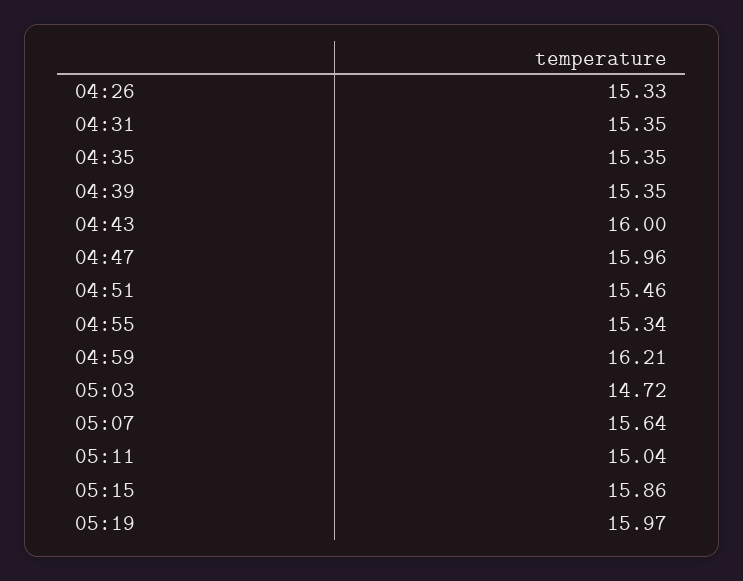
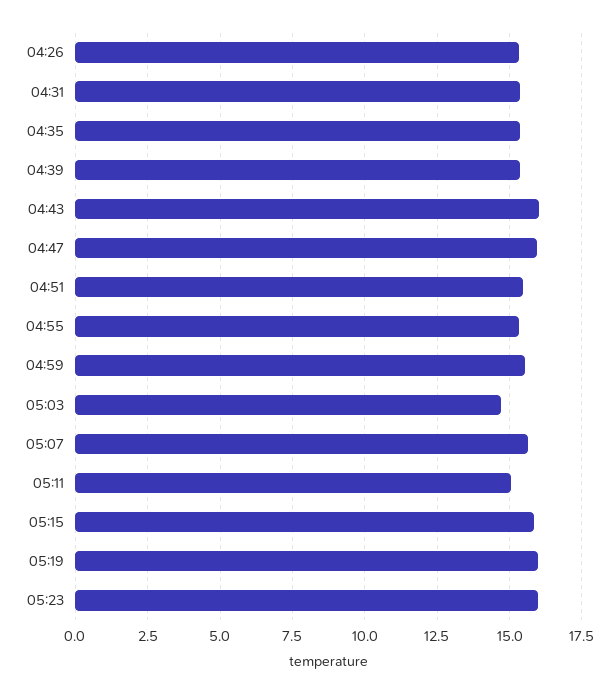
04:59: 16.21 -> 15.5
05:23: none -> 16

